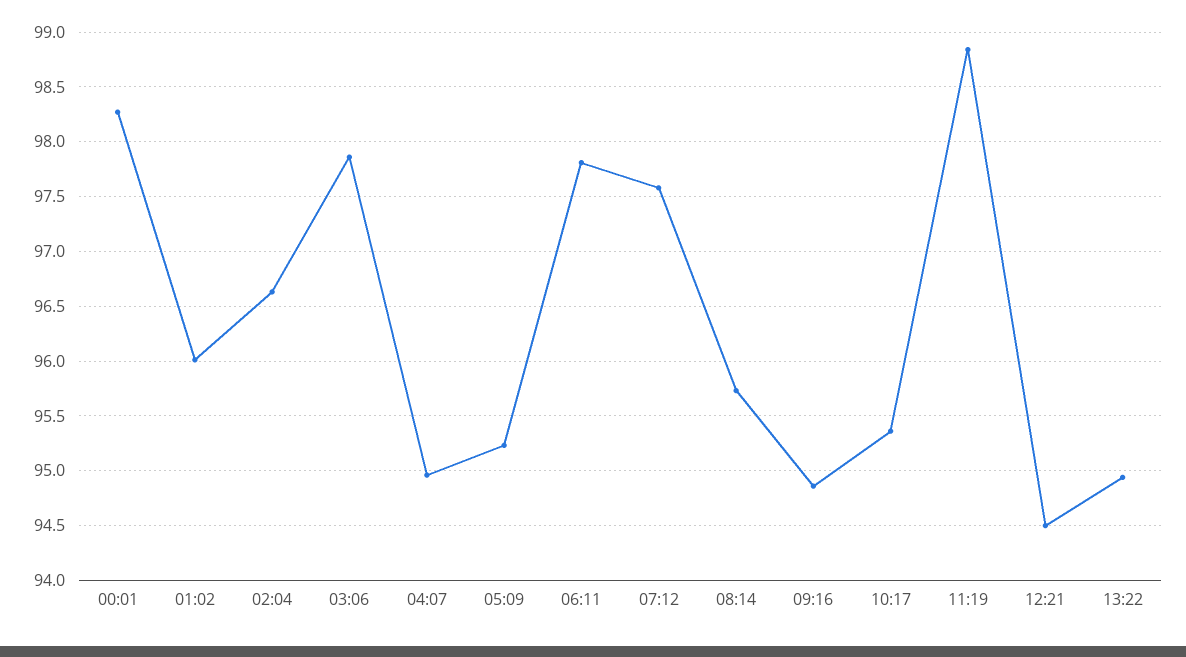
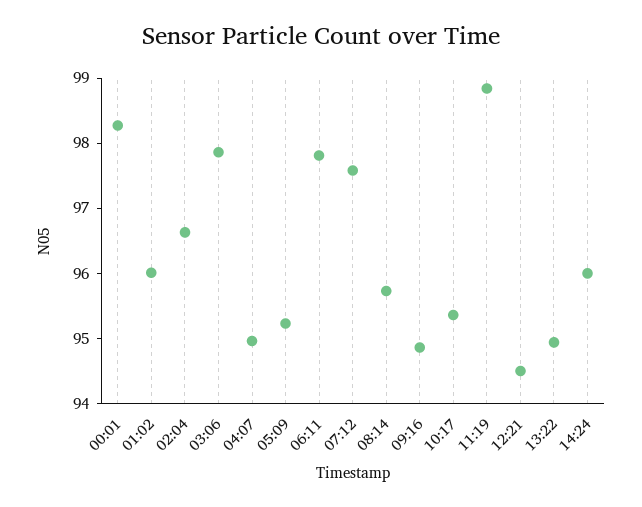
14:24: none -> 96

